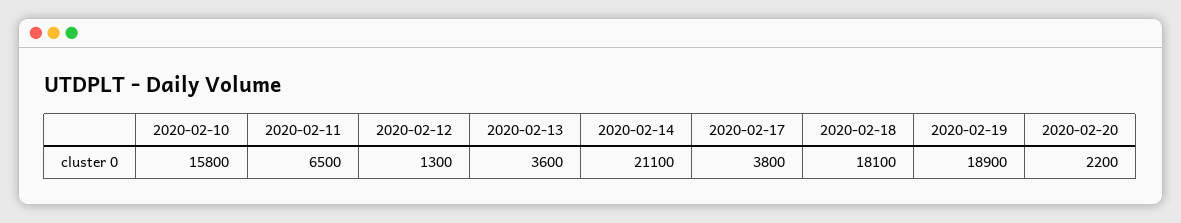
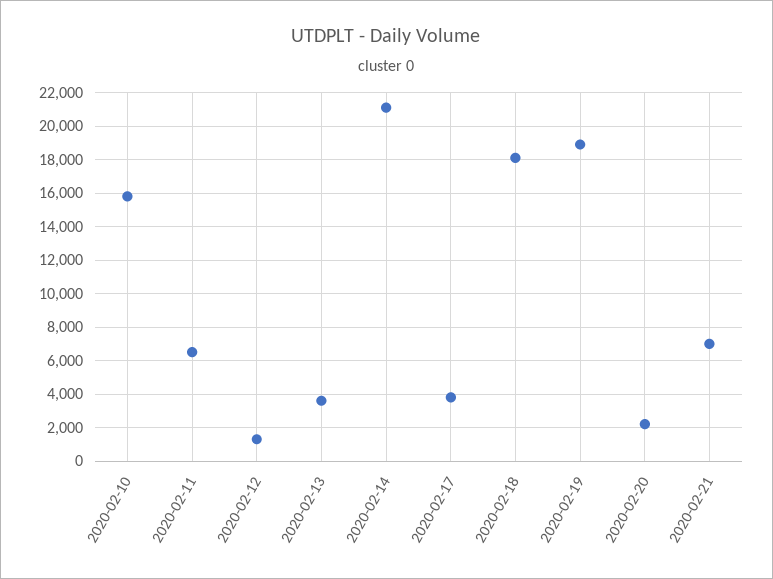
2020-02-21: none -> 7000

